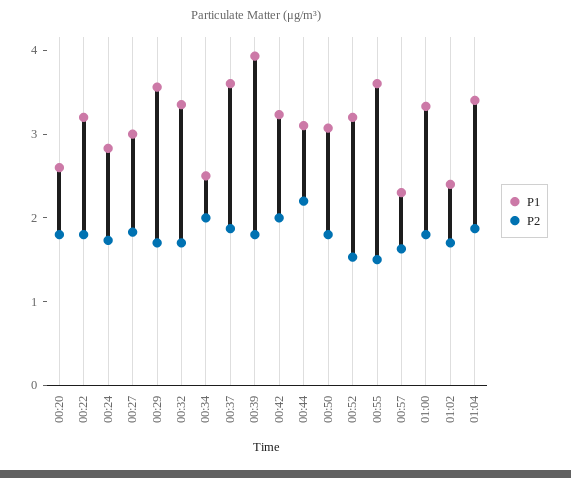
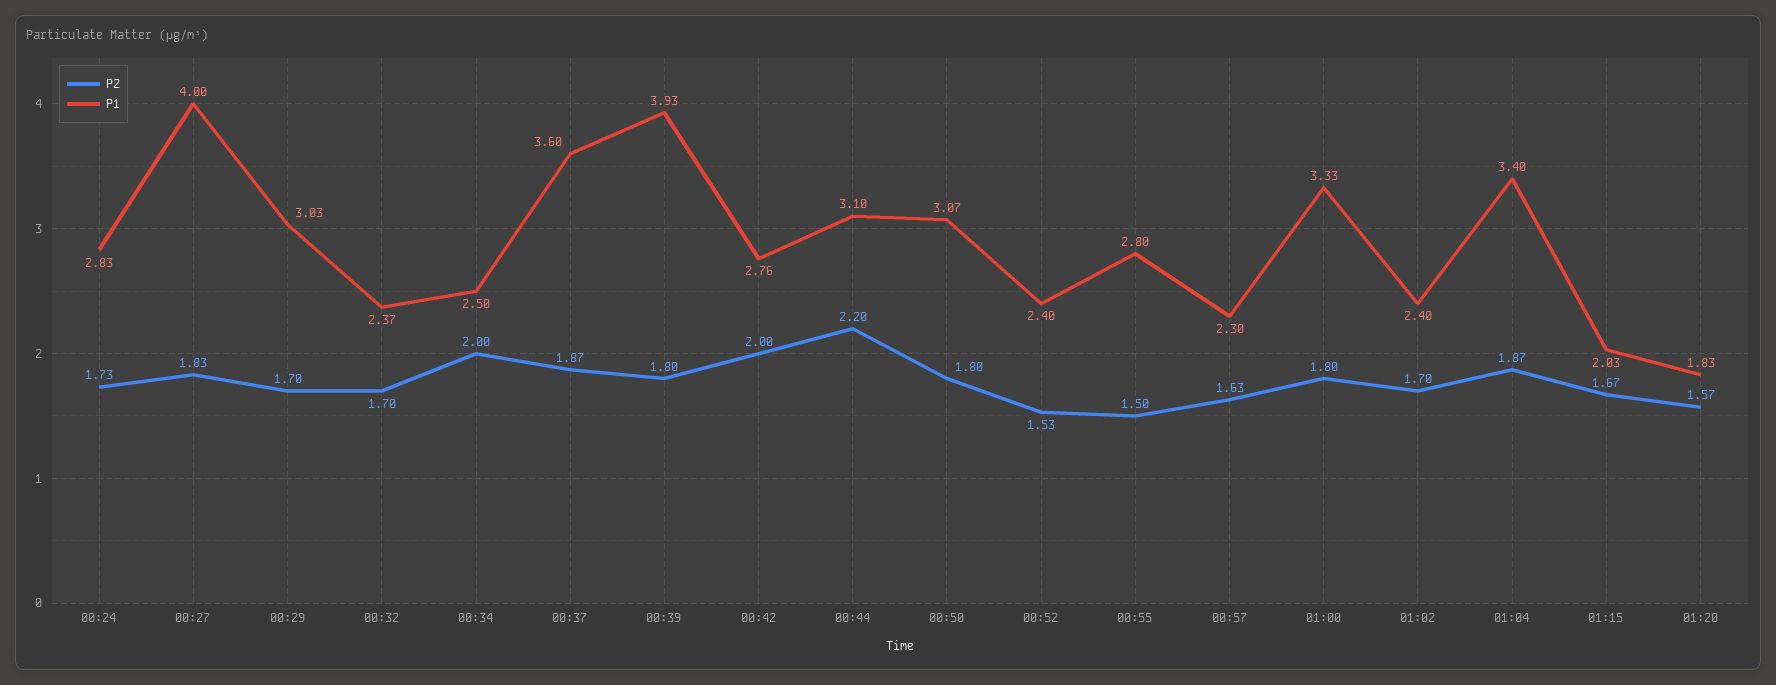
P1, 00:20: 2.6 -> none
P2, 00:20: 1.8 -> none
P1, 00:22: 3.2 -> none
P2, 00:22: 1.8 -> none
P1, 00:27: 3 -> 4
P1, 00:29: 3.6 -> 3.03
P1, 00:32: 3.4 -> 2.37
P1, 00:42: 3.2 -> 2.76
P1, 00:52: 3.2 -> 2.4
P1, 00:55: 3.6 -> 2.8
P2, 01:15: none -> 1.67
P1, 01:15: none -> 2.03
P2, 01:20: none -> 1.57
P1, 01:20: none -> 1.83

